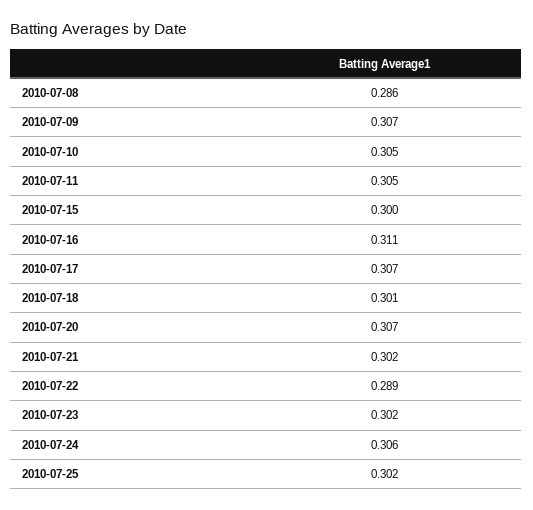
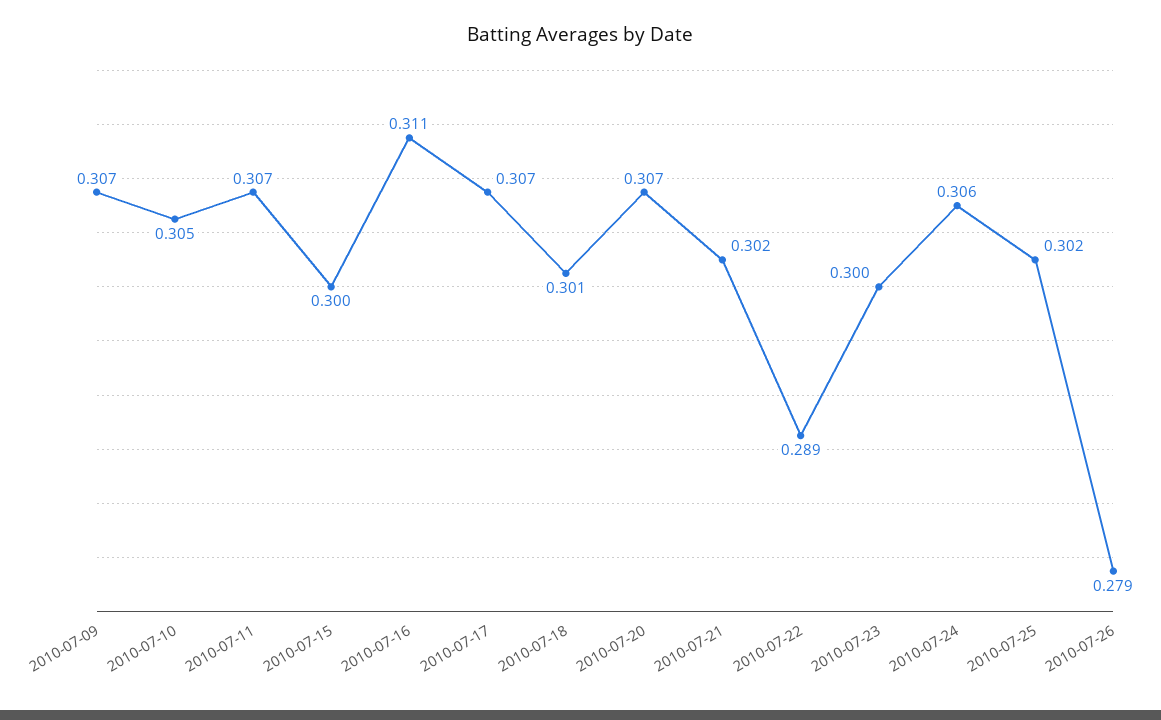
2010-07-08: 0.286 -> none
2010-07-11: 0.305 -> 0.307
2010-07-23: 0.302 -> 0.3
2010-07-26: none -> 0.279

